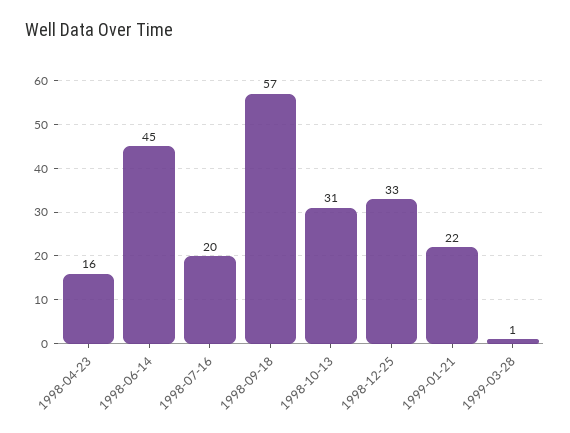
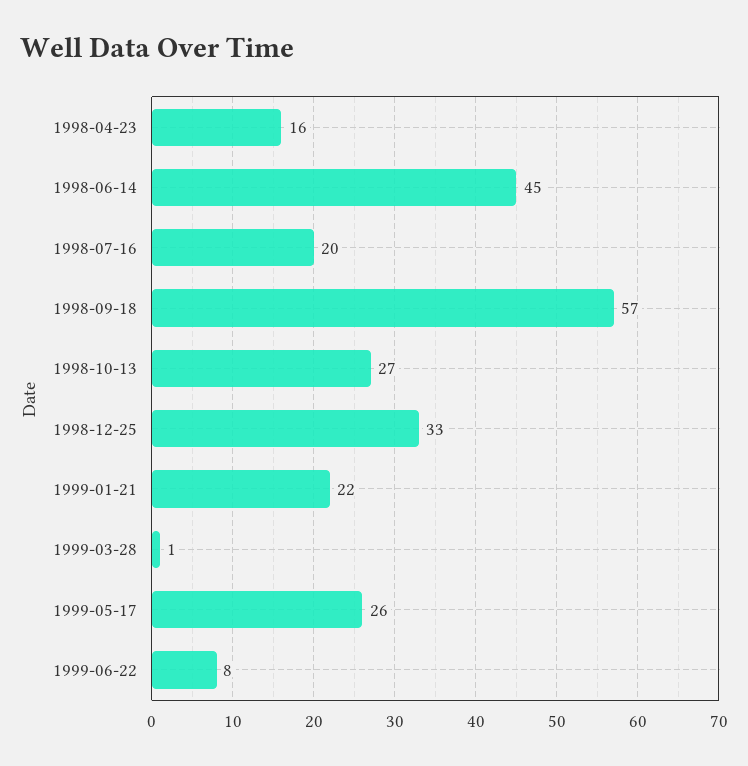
1998-10-13: 31 -> 27
1999-05-17: none -> 26
1999-06-22: none -> 8

